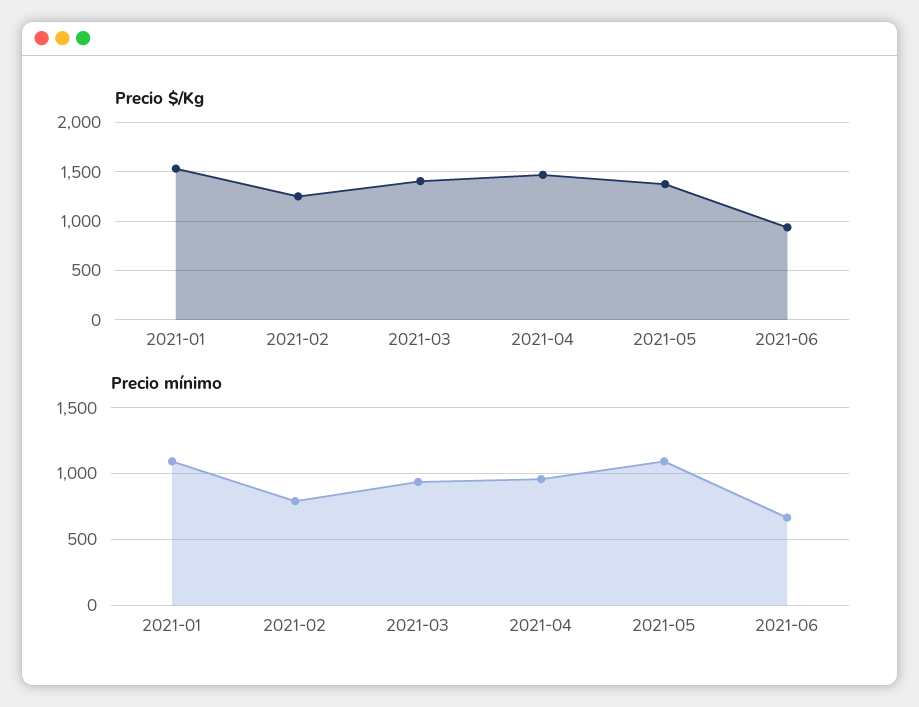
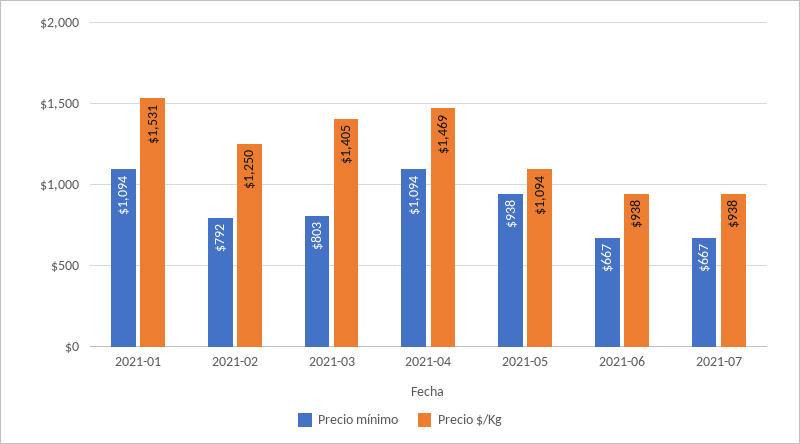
Precio $/Kg, 2021-05: 1400 -> 1094
Precio mínimo, 2021-03: 950 -> 803
Precio mínimo, 2021-04: 950 -> 1094
Precio mínimo, 2021-05: 1100 -> 938
Precio mínimo, 2021-07: none -> 667
Precio $/Kg, 2021-07: none -> 938

